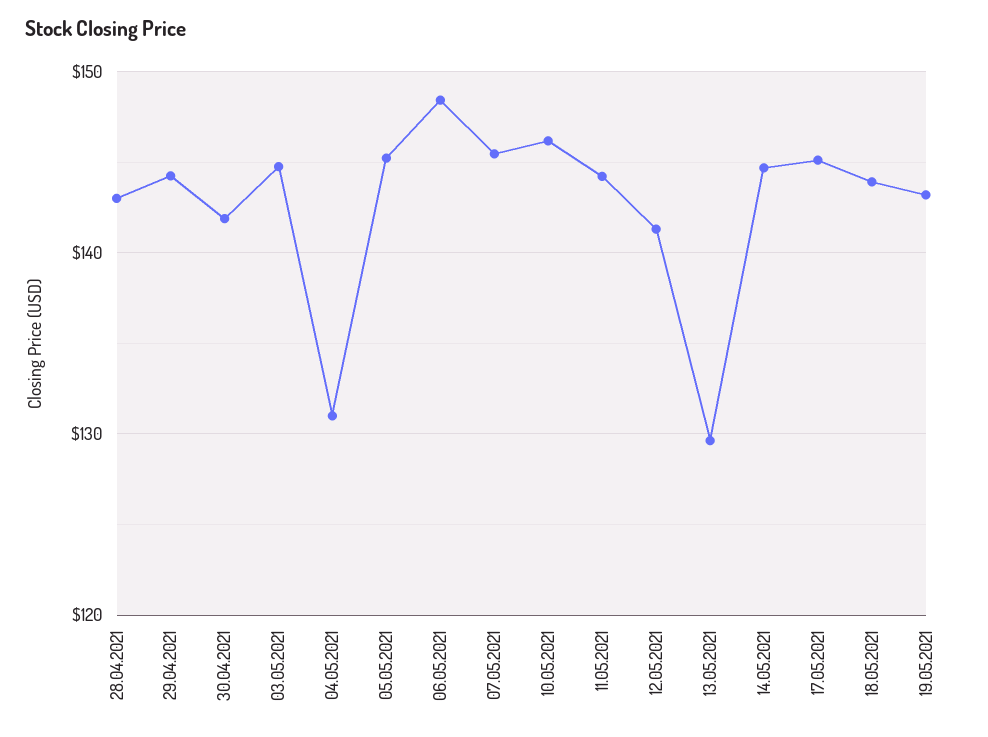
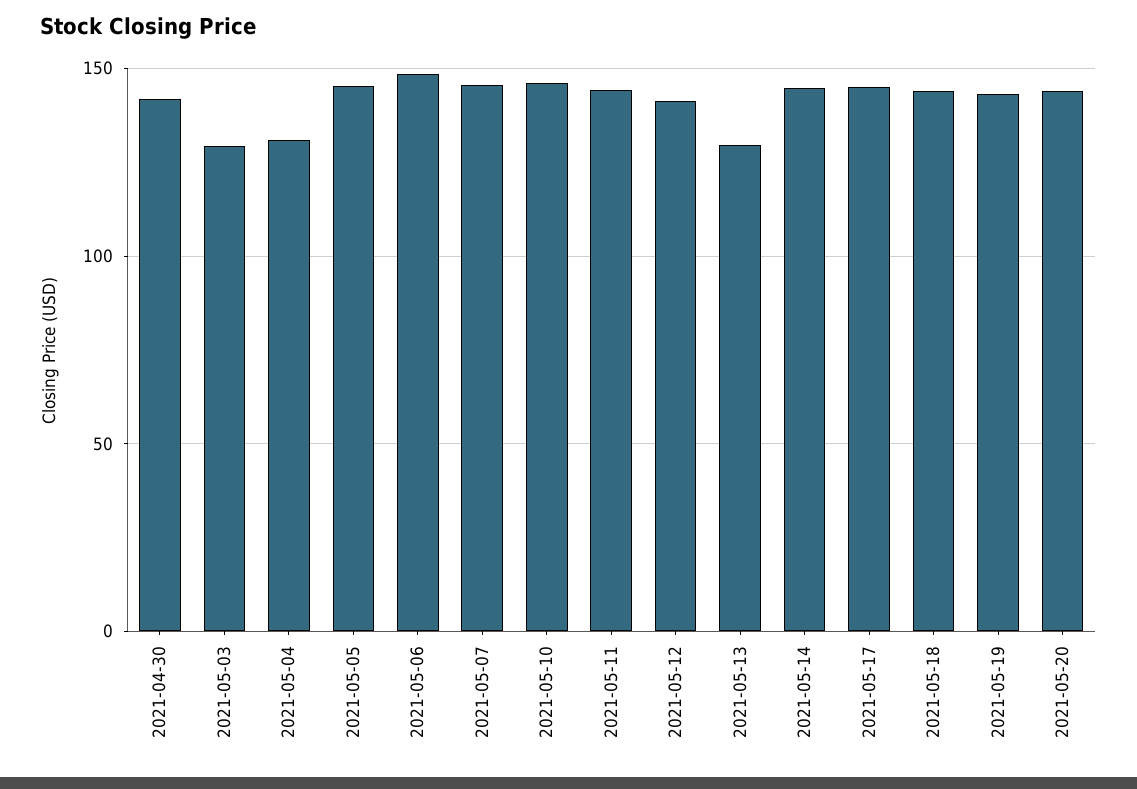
28.04.2021: 143 -> none
29.04.2021: 144 -> none
03.05.2021: 145 -> 130
2021-05-20: none -> 145

